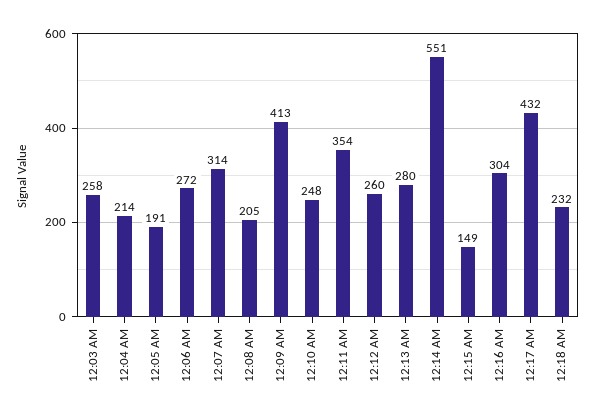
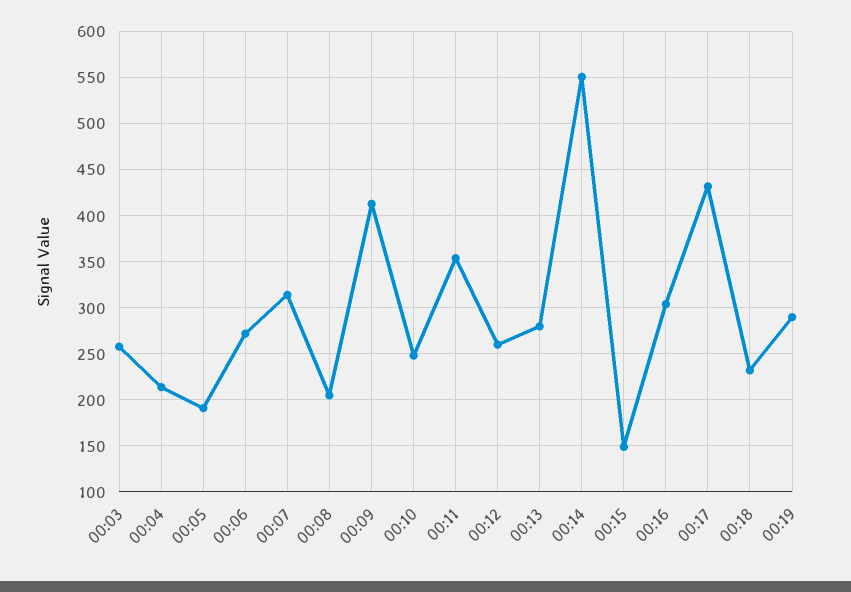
00:19: none -> 290

